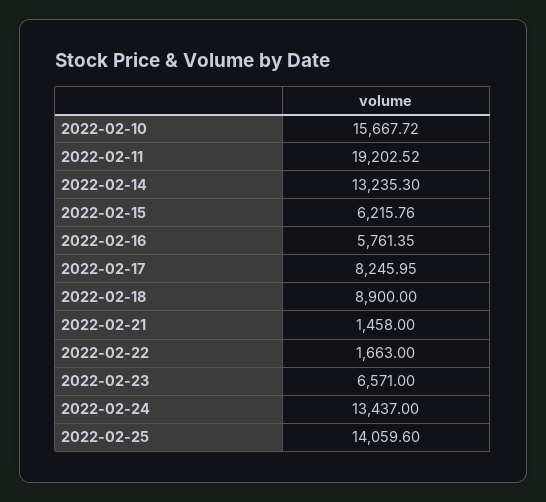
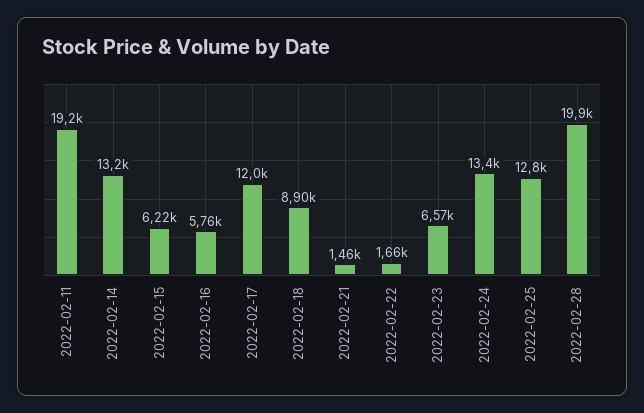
2022-02-10: 15667.72 -> none
2022-02-17: 8245.95 -> 12000
2022-02-25: 14059.6 -> 12800
2022-02-28: none -> 19900

